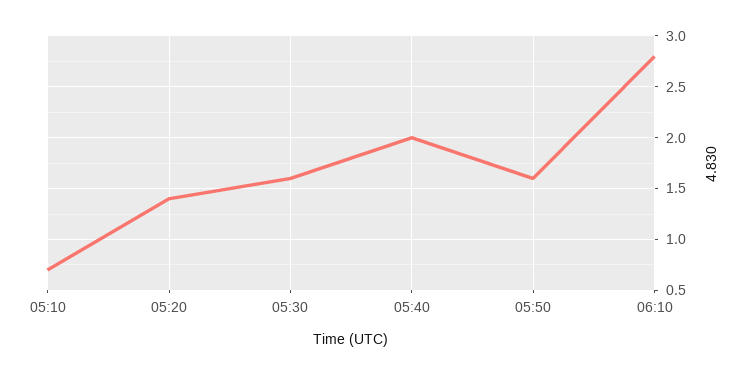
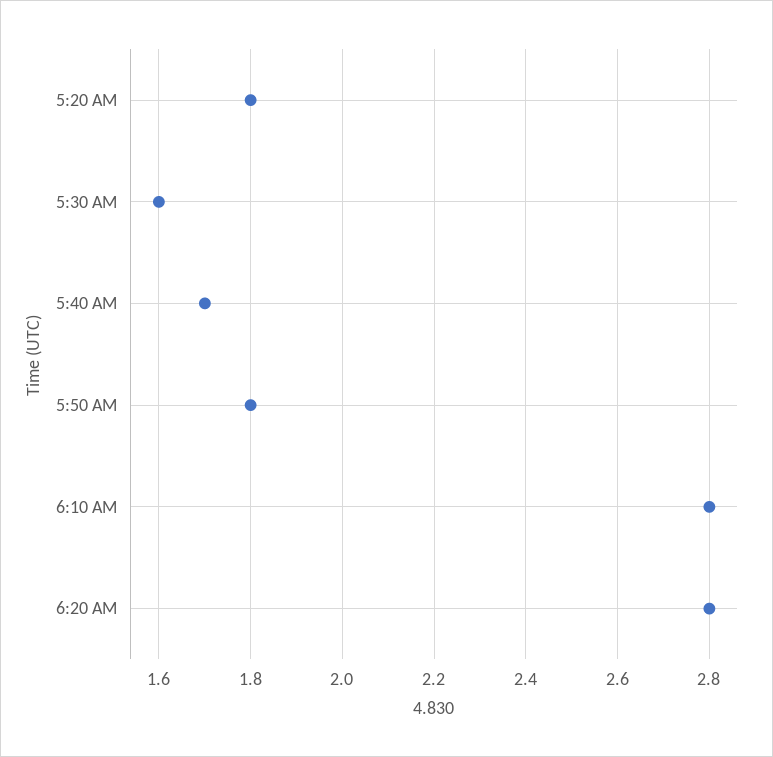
05:10: 0.7 -> none
05:20: 1.4 -> 1.8
05:40: 2 -> 1.7
05:50: 1.6 -> 1.8
6:20 AM: none -> 2.8

